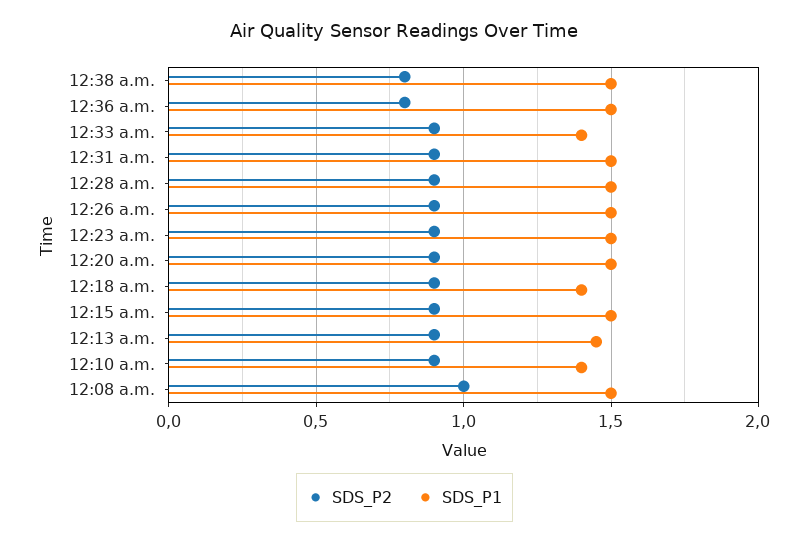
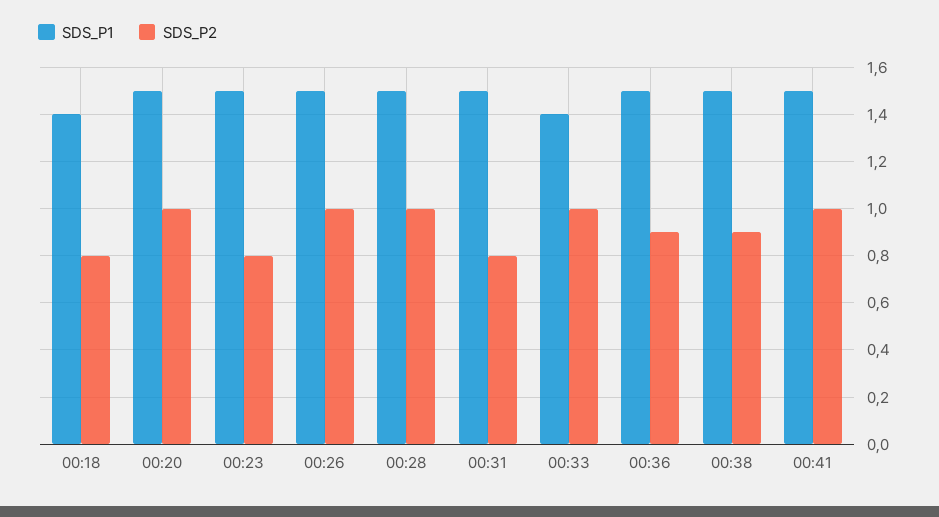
SDS_P2, 12:38 a.m.: 0.8 -> 0.9
SDS_P2, 12:36 a.m.: 0.8 -> 0.9
SDS_P2, 12:33 a.m.: 0.9 -> 1
SDS_P2, 12:31 a.m.: 0.9 -> 0.8
SDS_P2, 12:28 a.m.: 0.9 -> 1
SDS_P2, 12:26 a.m.: 0.9 -> 1
SDS_P2, 12:23 a.m.: 0.9 -> 0.8
SDS_P2, 12:20 a.m.: 0.9 -> 1
SDS_P2, 12:18 a.m.: 0.9 -> 0.8
SDS_P2, 12:15 a.m.: 0.9 -> none
SDS_P1, 12:15 a.m.: 1.5 -> none
SDS_P2, 12:13 a.m.: 0.9 -> none
SDS_P1, 12:13 a.m.: 1.45 -> none
SDS_P2, 12:10 a.m.: 0.9 -> none
SDS_P1, 12:10 a.m.: 1.4 -> none
SDS_P2, 12:08 a.m.: 1 -> none
SDS_P1, 12:08 a.m.: 1.5 -> none
SDS_P1, 00:41: none -> 1.5
SDS_P2, 00:41: none -> 1

